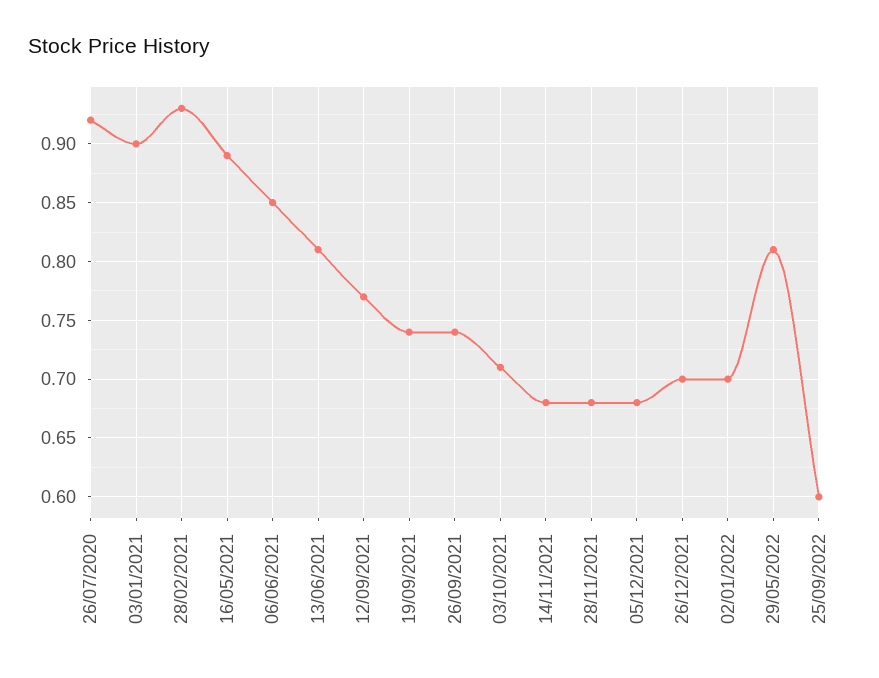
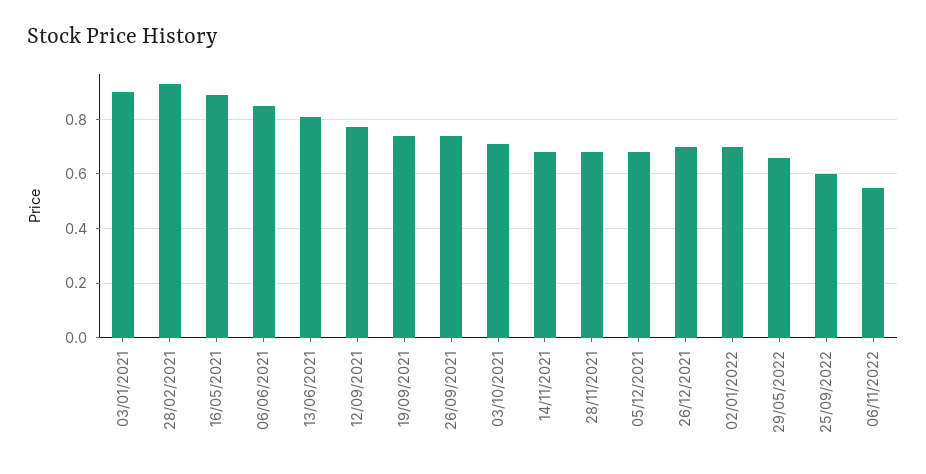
26/07/2020: 0.92 -> none
29/05/2022: 0.81 -> 0.65
06/11/2022: none -> 0.55

